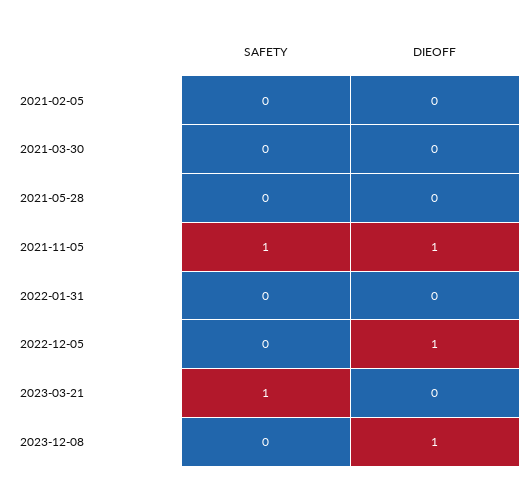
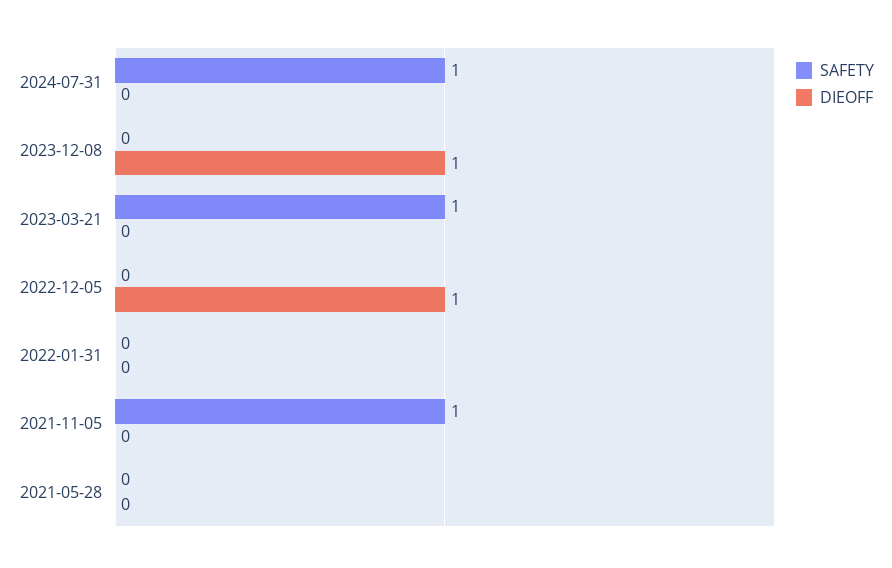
SAFETY, 2021-02-05: 0 -> none
DIEOFF, 2021-02-05: 0 -> none
SAFETY, 2021-03-30: 0 -> none
DIEOFF, 2021-03-30: 0 -> none
DIEOFF, 2021-11-05: 1 -> 0
SAFETY, 2024-07-31: none -> 1
DIEOFF, 2024-07-31: none -> 0

